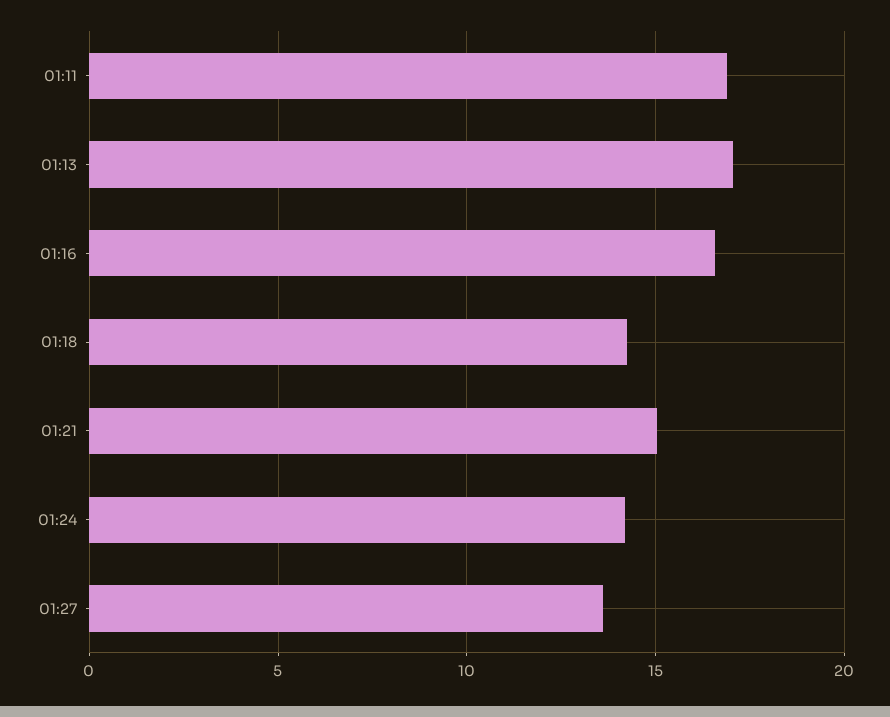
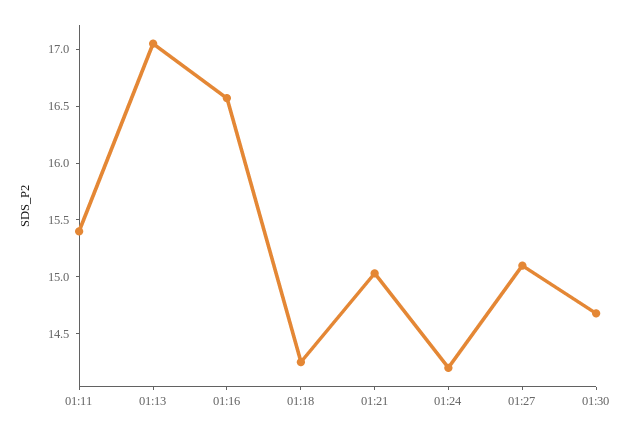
01:11: 17 -> 15.4
01:27: 13.5 -> 15.1
01:30: none -> 14.7

